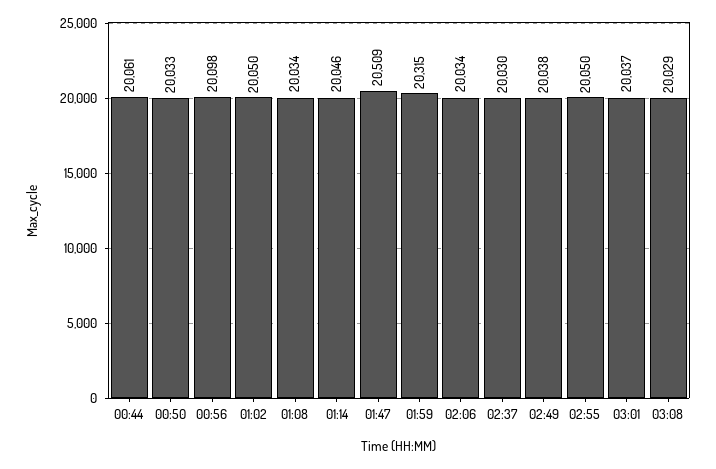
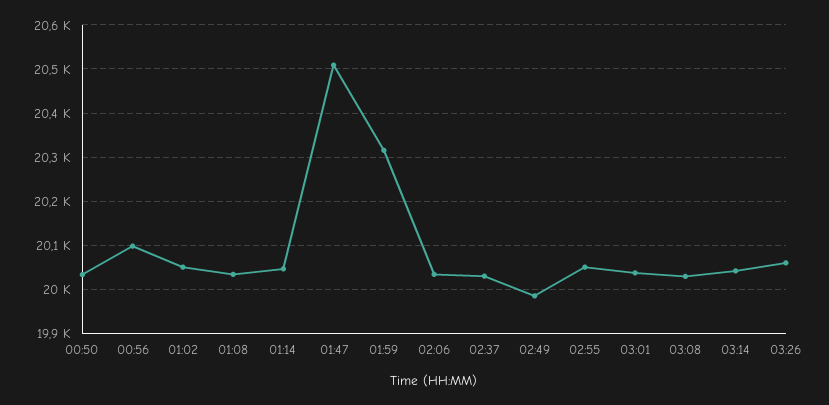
00:44: 20061 -> none
02:49: 20038 -> 19980
03:14: none -> 20040
03:26: none -> 20060

